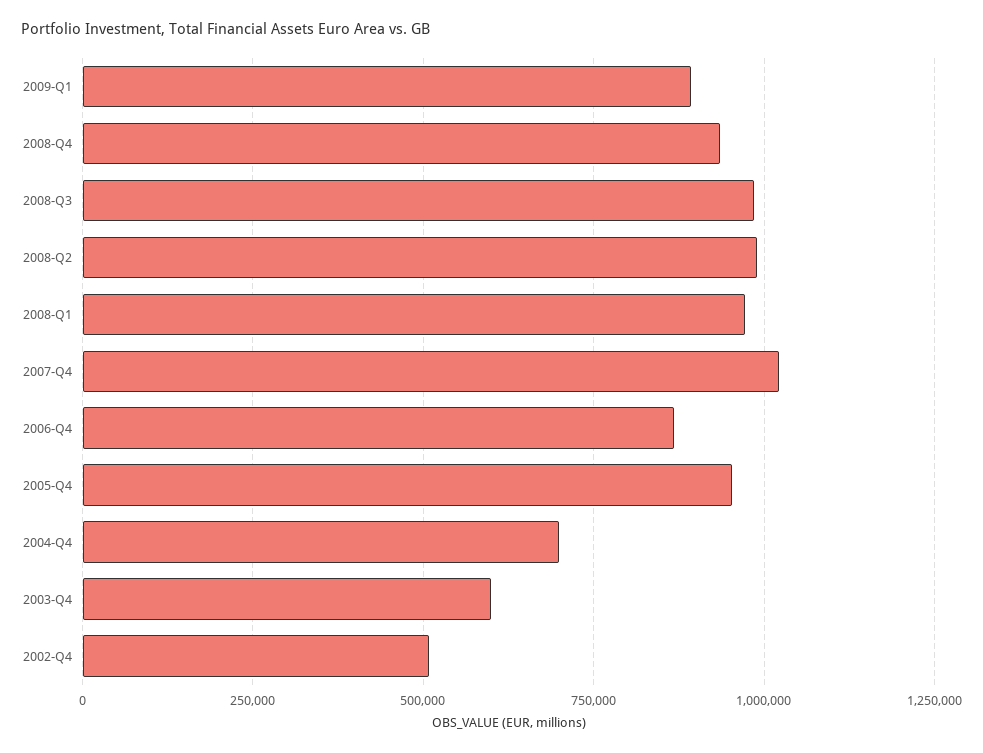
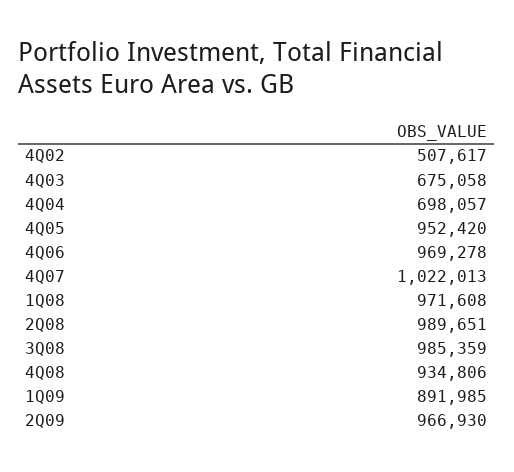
2006-Q4: 875000 -> 969278
2003-Q4: 600000 -> 675058
2Q09: none -> 966930

